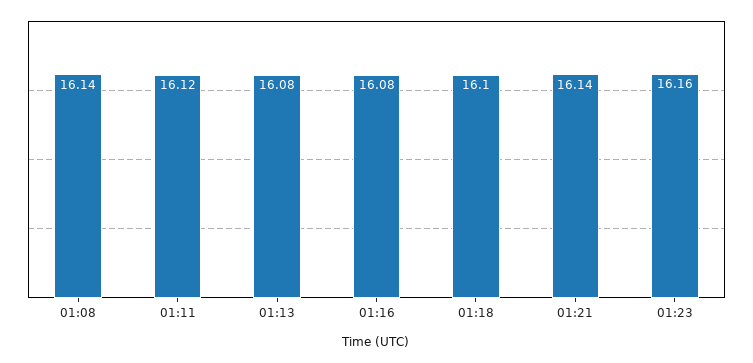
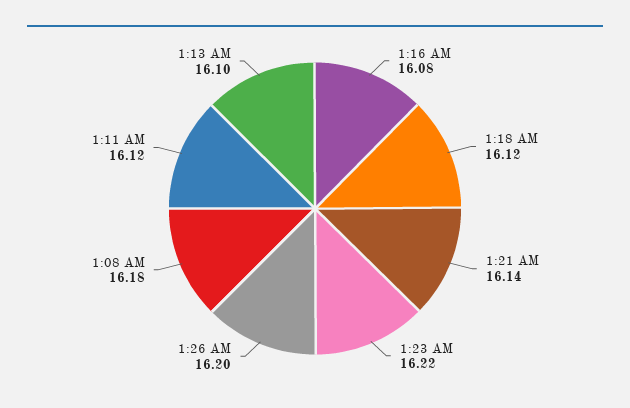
01:08: 16.14 -> 16.18
01:13: 16.08 -> 16.1
01:18: 16.1 -> 16.12
01:23: 16.16 -> 16.22
1:26 AM: none -> 16.2

